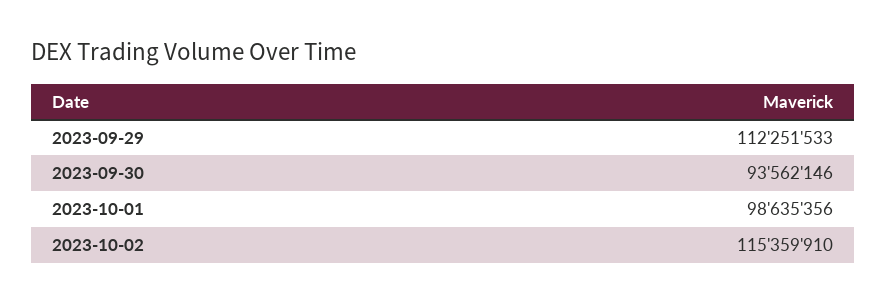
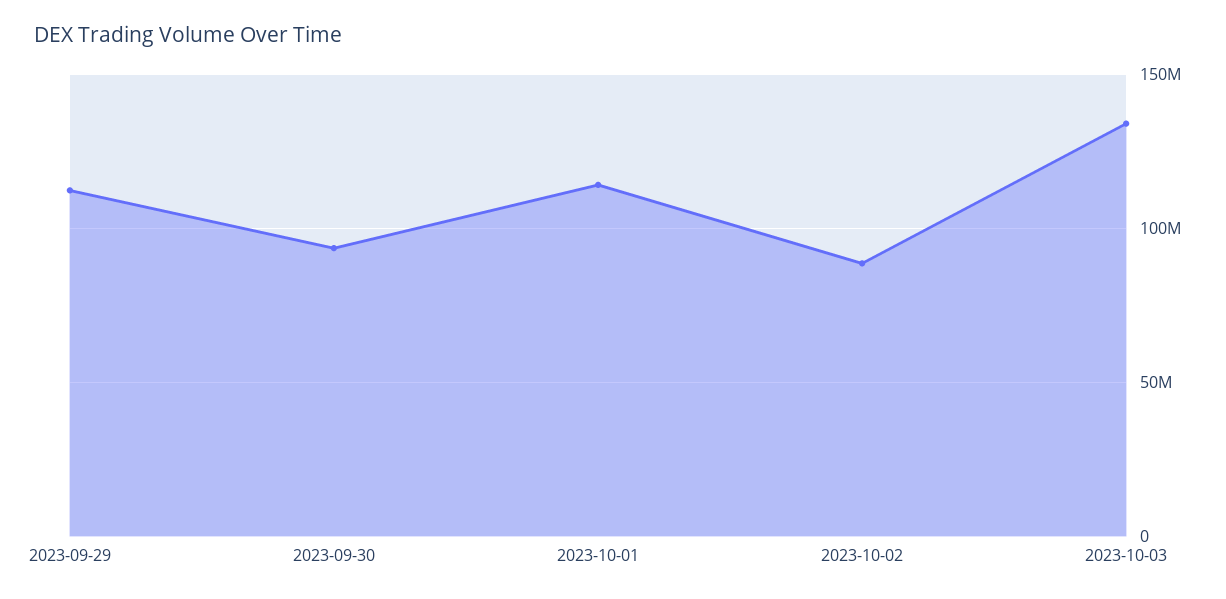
2023-10-01: 98635356 -> 115000000
2023-10-02: 115359910 -> 90000000
2023-10-03: none -> 135000000

